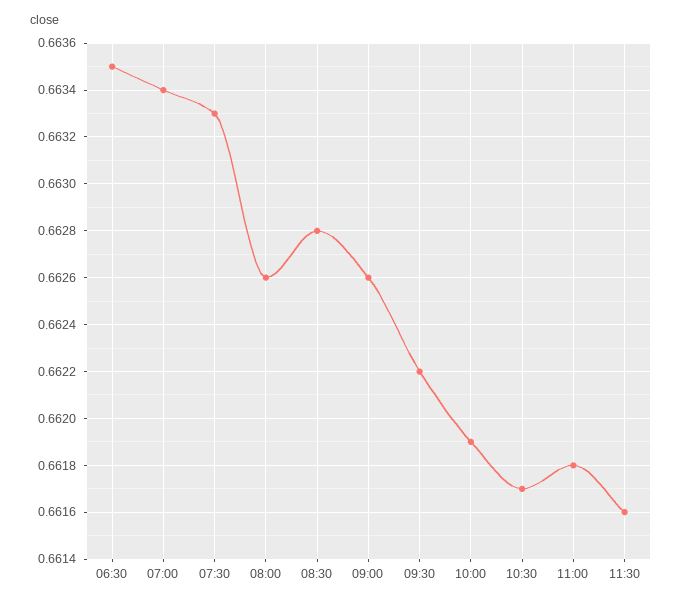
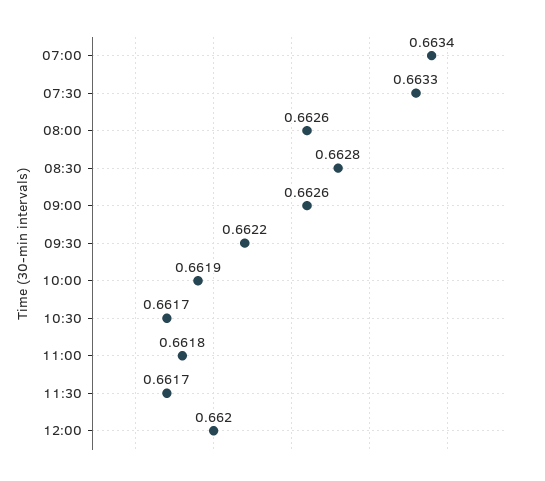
06:30: 0.6635 -> none
11:30: 0.6616 -> 0.6617
12:00: none -> 0.662

